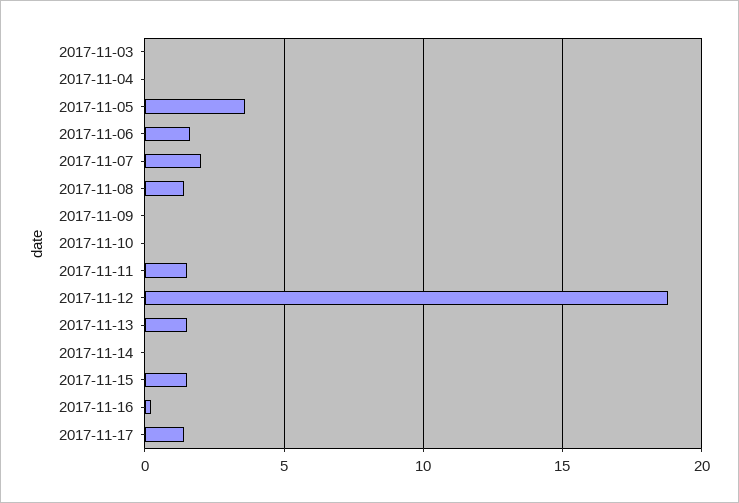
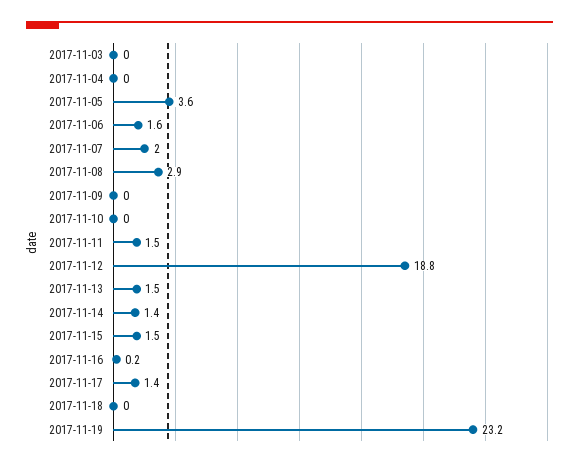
2017-11-08: 1.5 -> 2.9
2017-11-14: 0 -> 1.4
2017-11-18: none -> 0
2017-11-19: none -> 23.2

